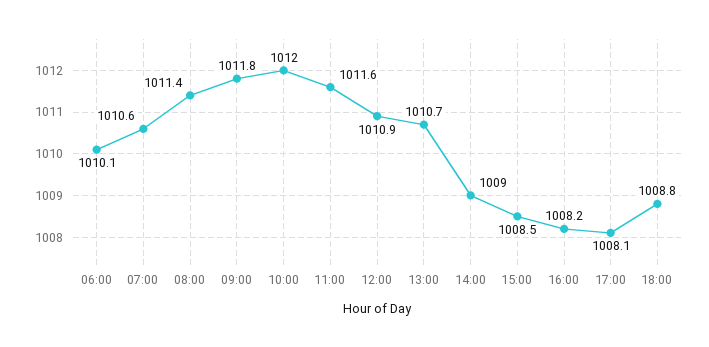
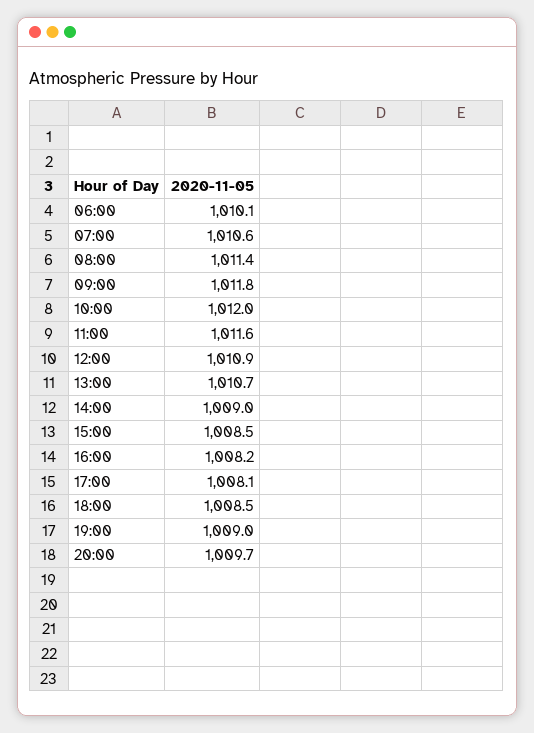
18:00: 1008.8 -> 1008.5
19:00: none -> 1009
20:00: none -> 1009.7

